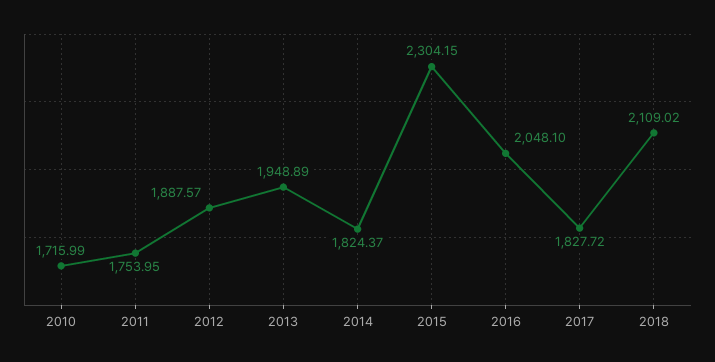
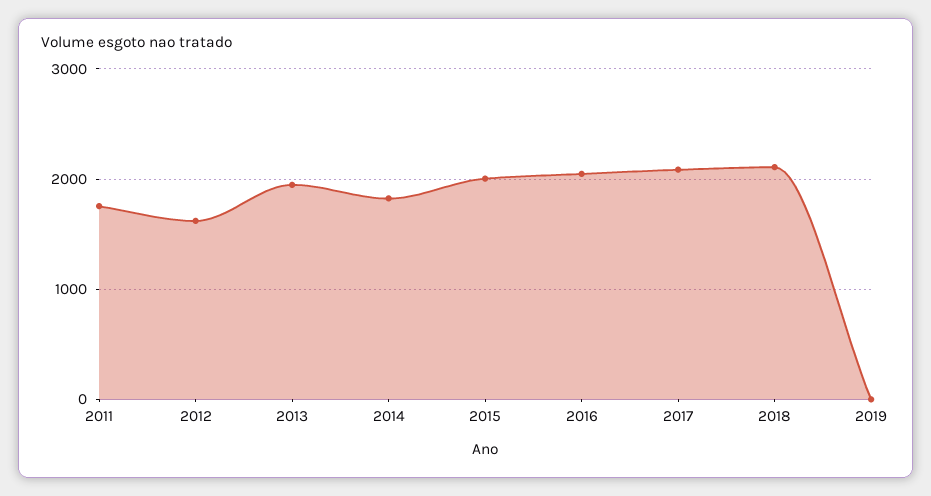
2010: 1715.99 -> none
2012: 1887.57 -> 1600
2015: 2304.15 -> 2000
2017: 1827.72 -> 2100
2019: none -> 0

